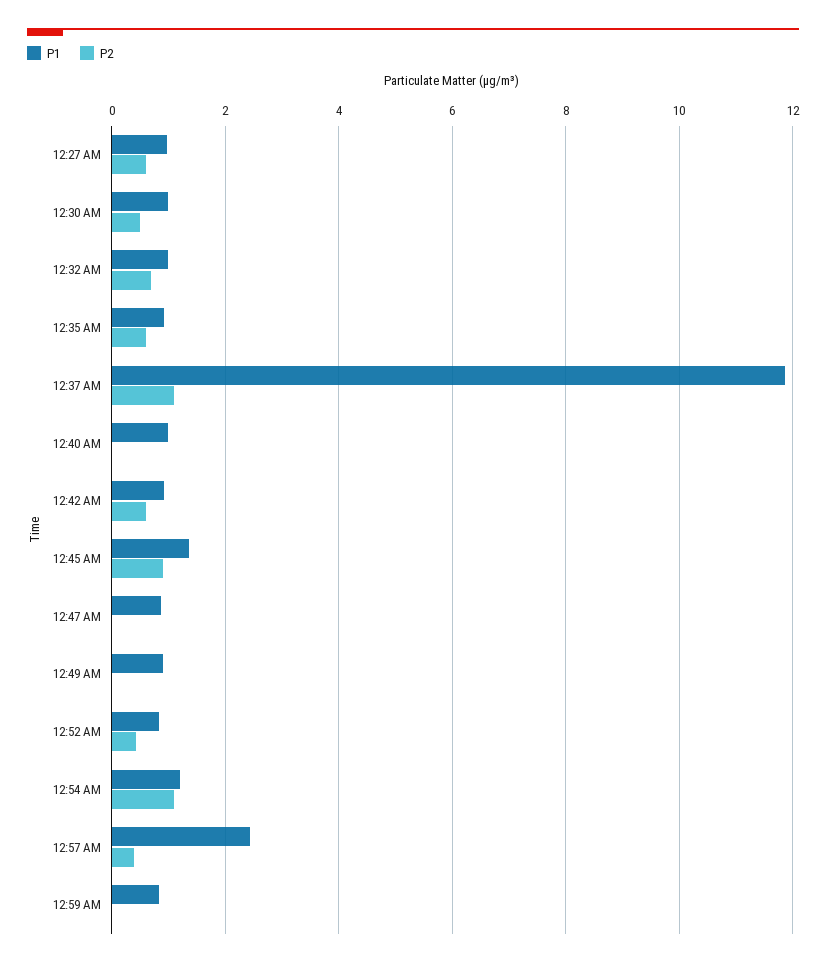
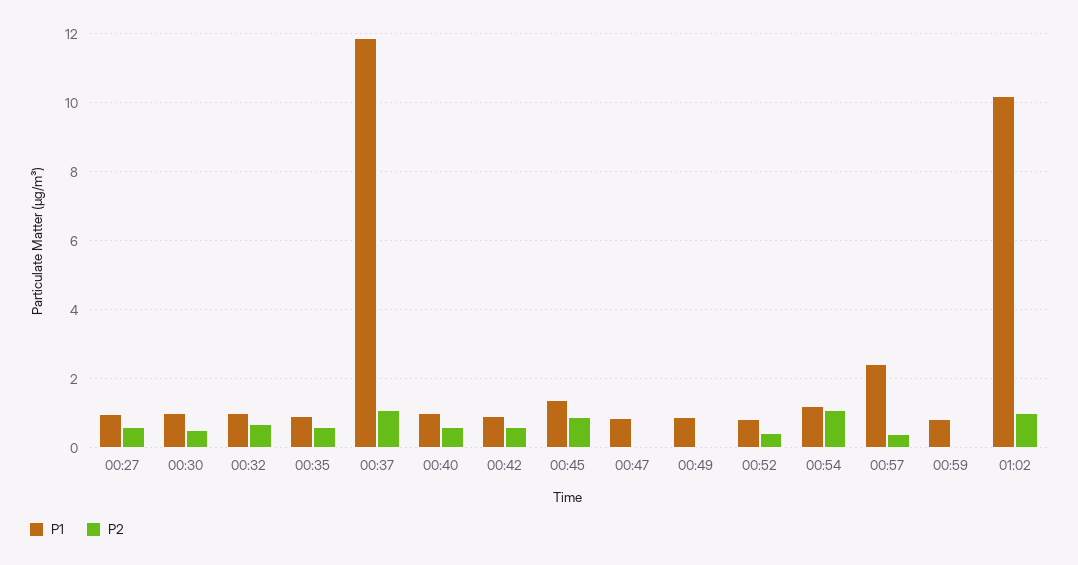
P2, 12:40 AM: 0 -> 0.6
P1, 01:02: none -> 10.2
P2, 01:02: none -> 1

